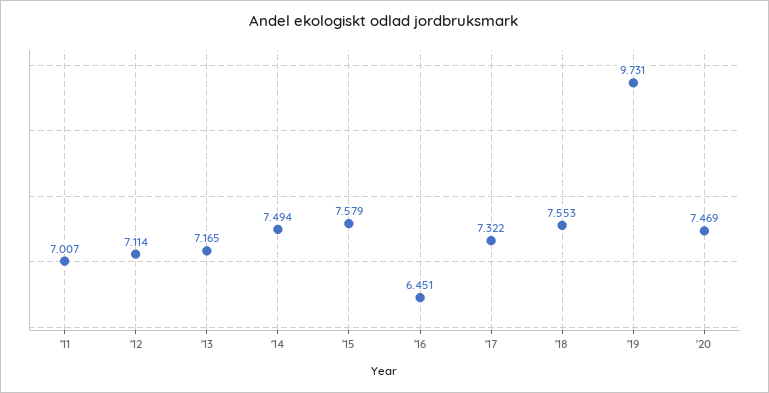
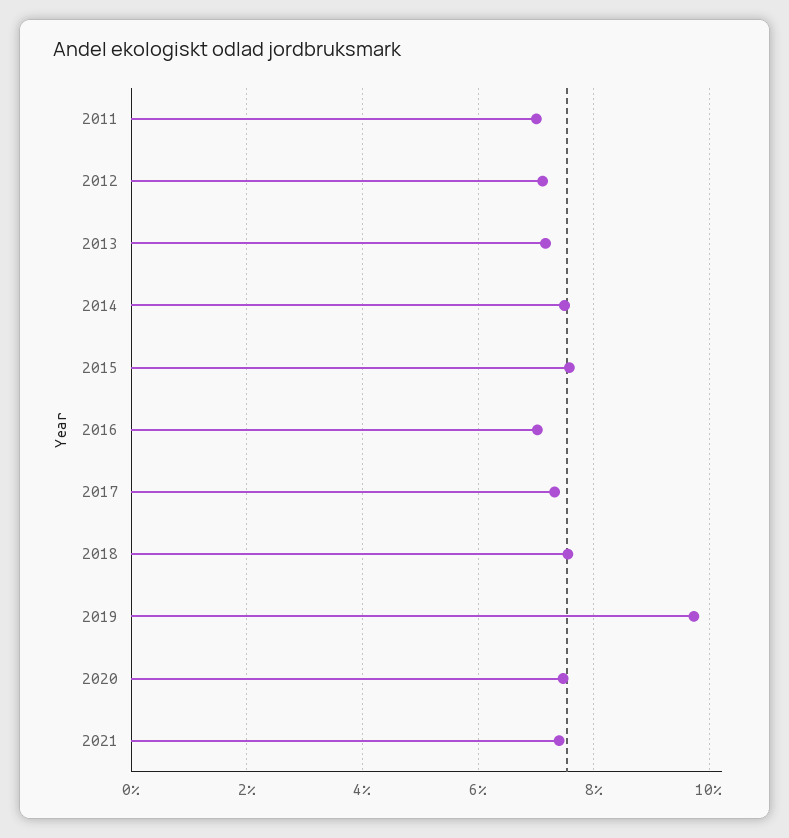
'16: 6.451 -> 7
2021: none -> 7.4

